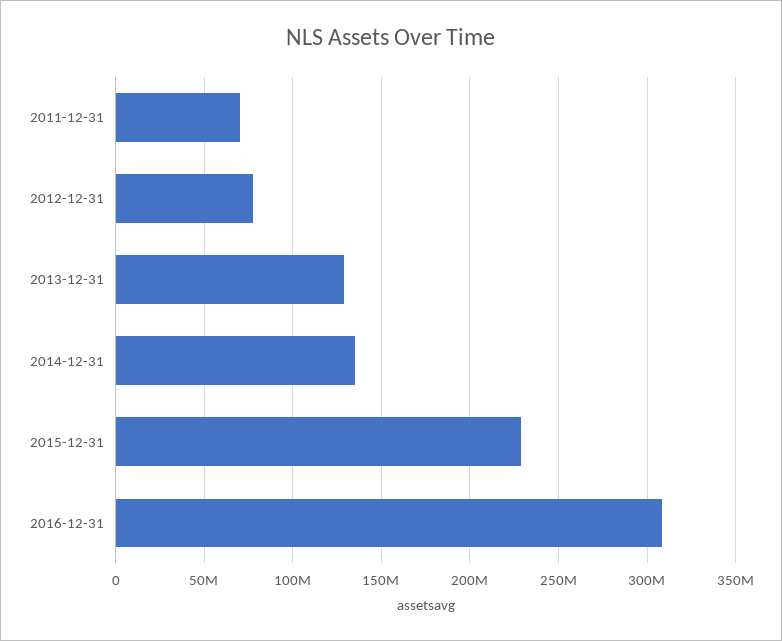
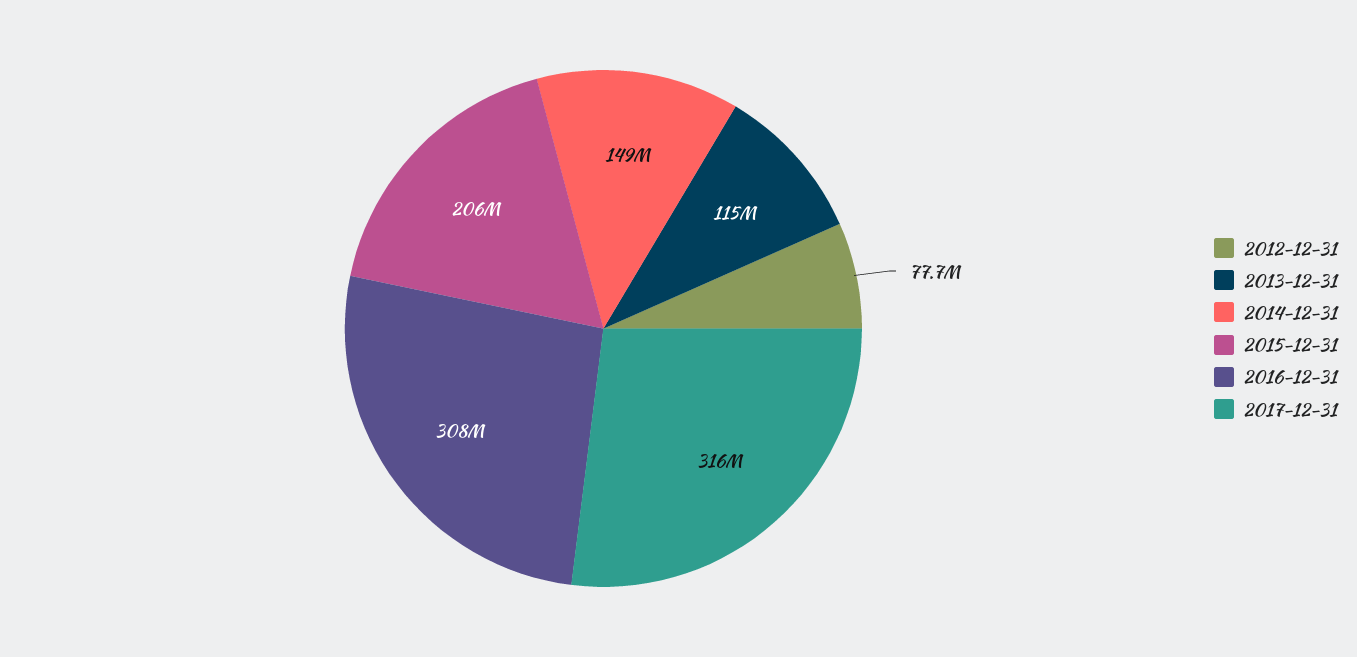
2011-12-31: 70000000 -> none
2013-12-31: 130000000 -> 115000000
2014-12-31: 135000000 -> 149000000
2015-12-31: 230000000 -> 206000000
2017-12-31: none -> 316000000

